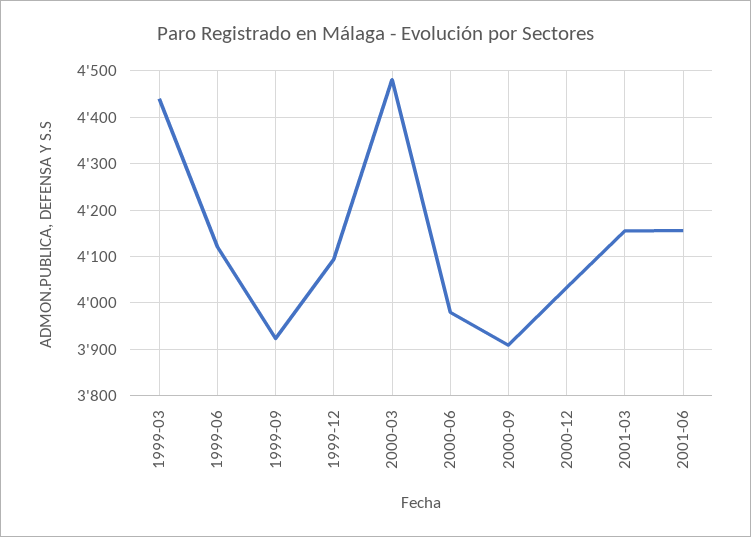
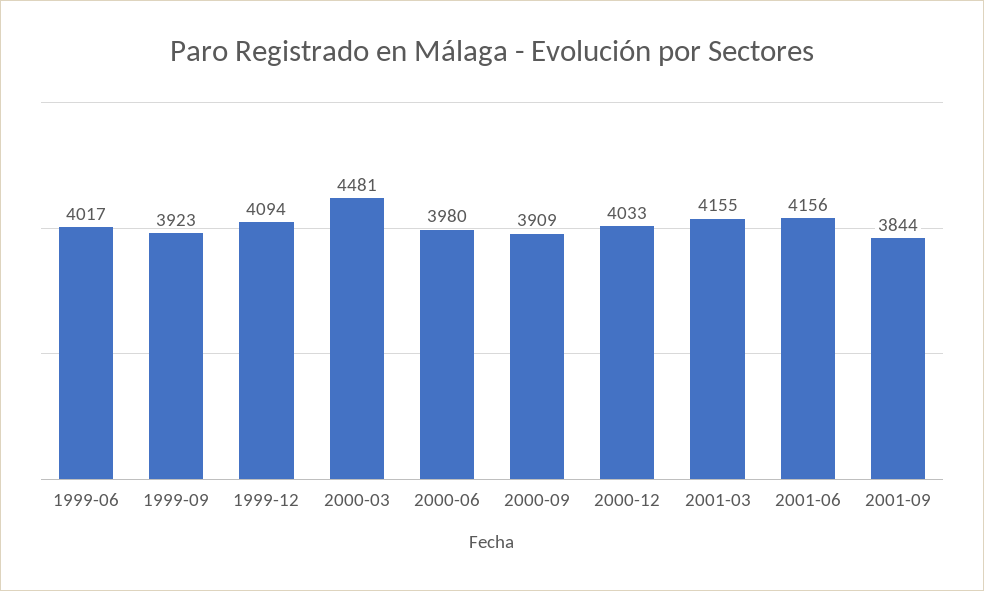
1999-03: 4440 -> none
1999-06: 4120 -> 4017
2001-09: none -> 3844

